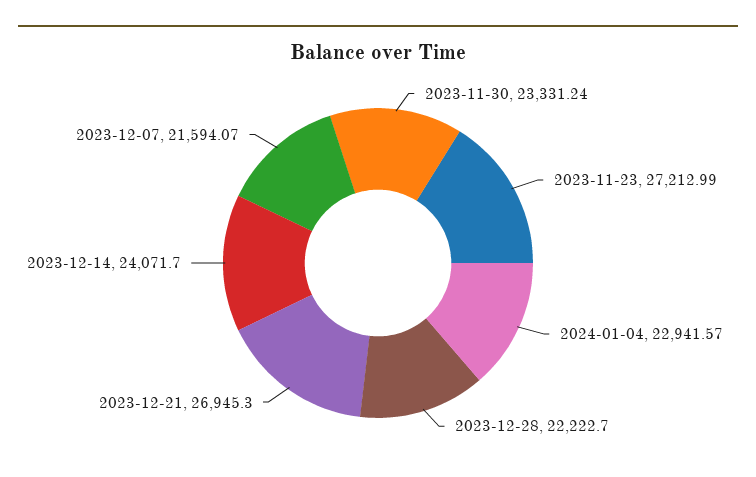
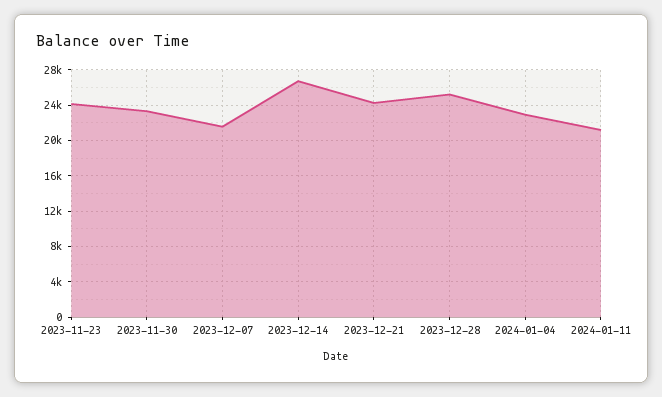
2023-11-23: 27212.99 -> 24000
2023-12-28: 22222.7 -> 25000
2023-12-21: 26945.3 -> 24000
2023-12-14: 24071.7 -> 27000
2024-01-11: none -> 21000

